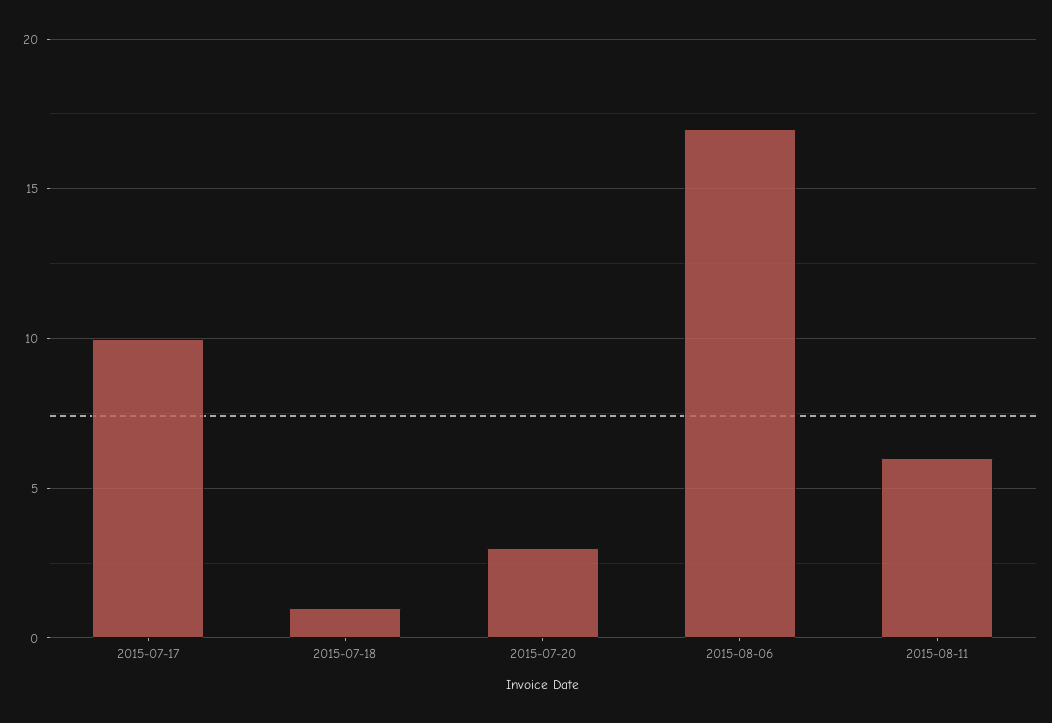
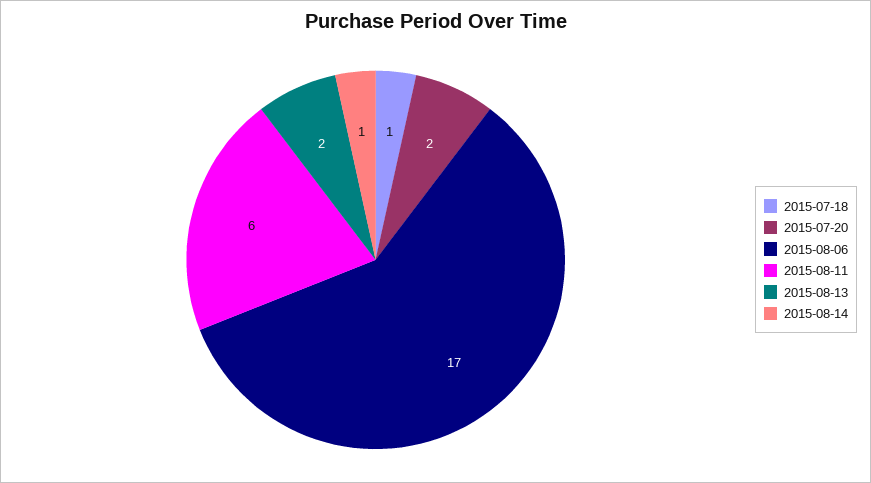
2015-07-17: 10 -> none
2015-07-20: 3 -> 2
2015-08-13: none -> 2
2015-08-14: none -> 1

